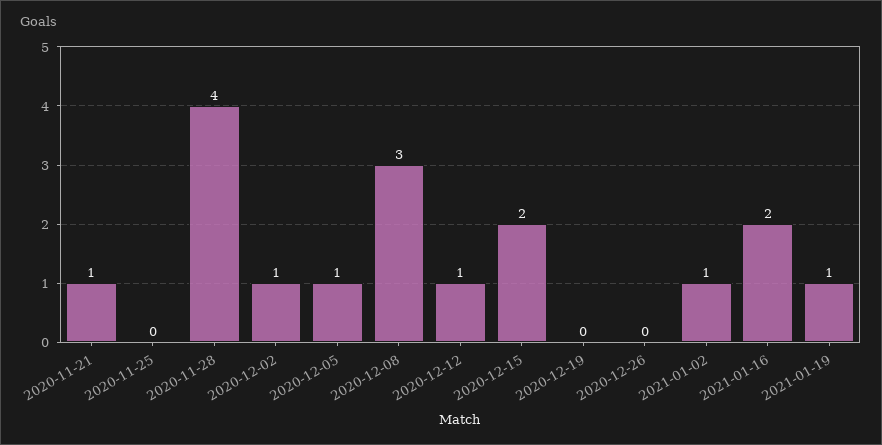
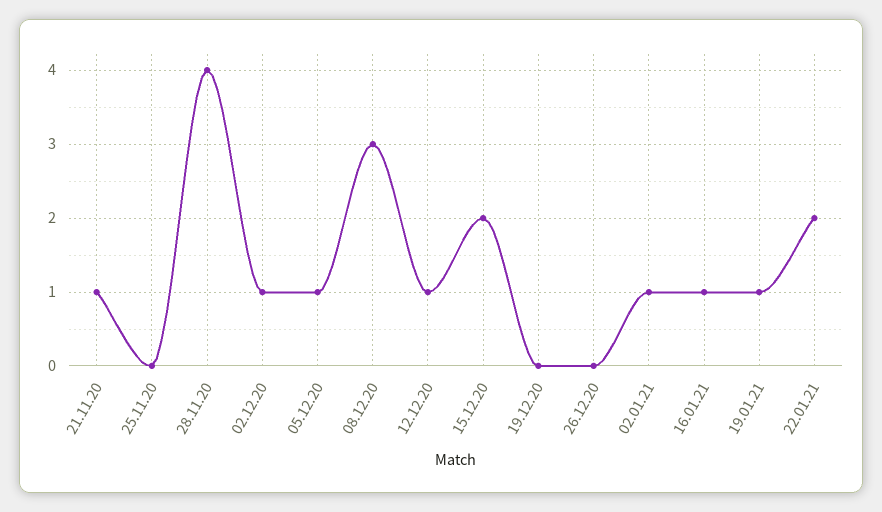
2021-01-16: 2 -> 1
22.01.21: none -> 2

